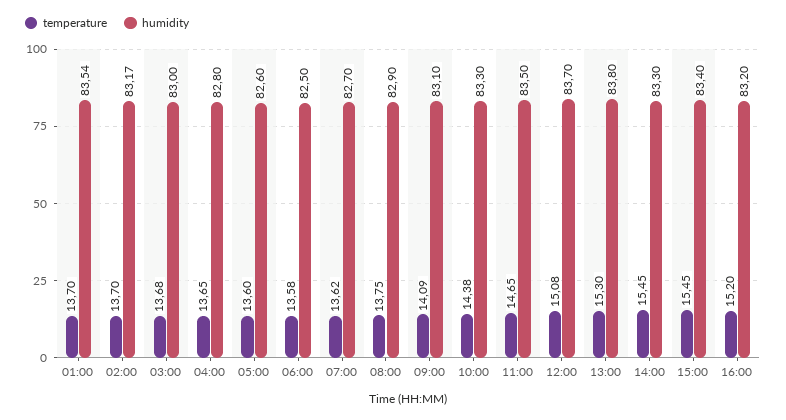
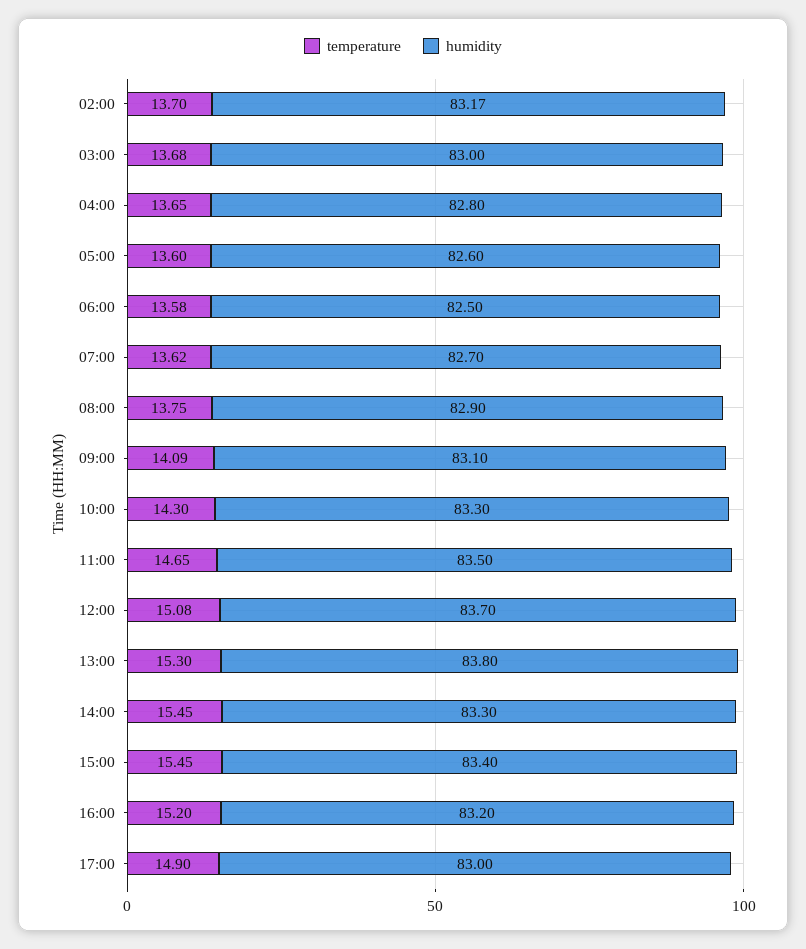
temperature, 01:00: 13.7 -> none
humidity, 01:00: 83.54 -> none
temperature, 10:00: 14.38 -> 14.3
temperature, 17:00: none -> 14.9
humidity, 17:00: none -> 83

